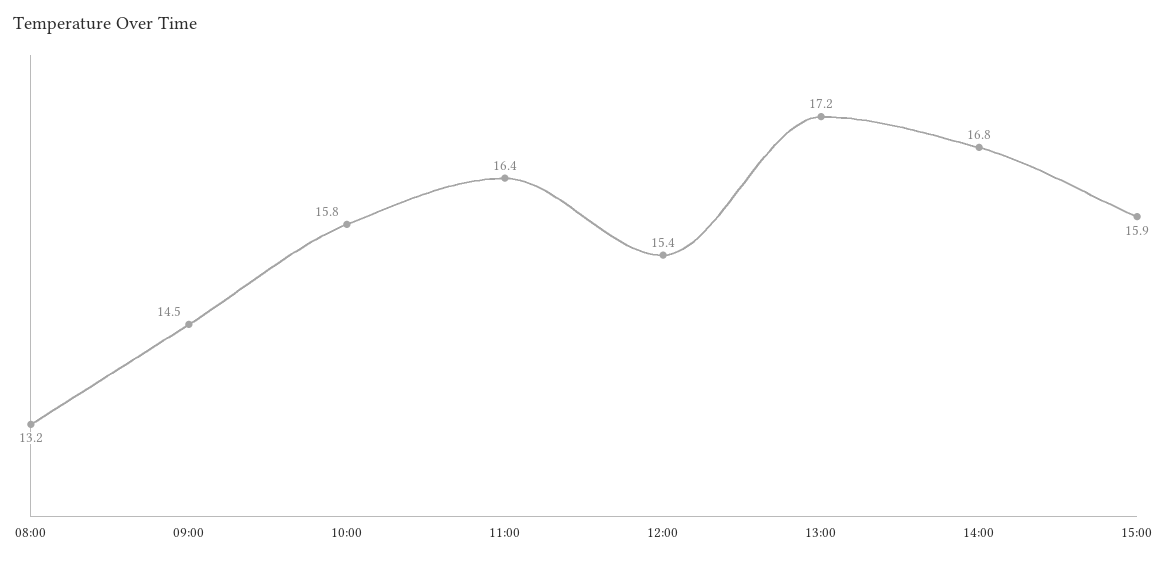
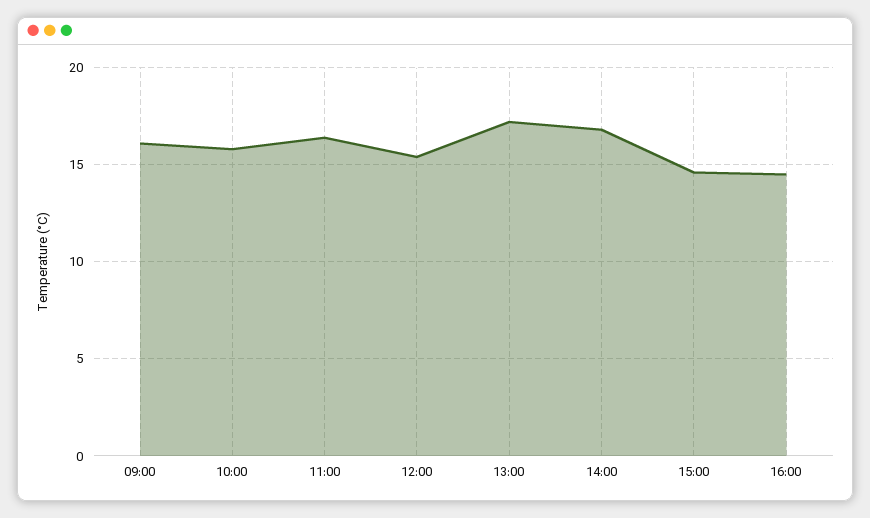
08:00: 13.2 -> none
09:00: 14.5 -> 16
15:00: 15.9 -> 14.5
16:00: none -> 14.5

